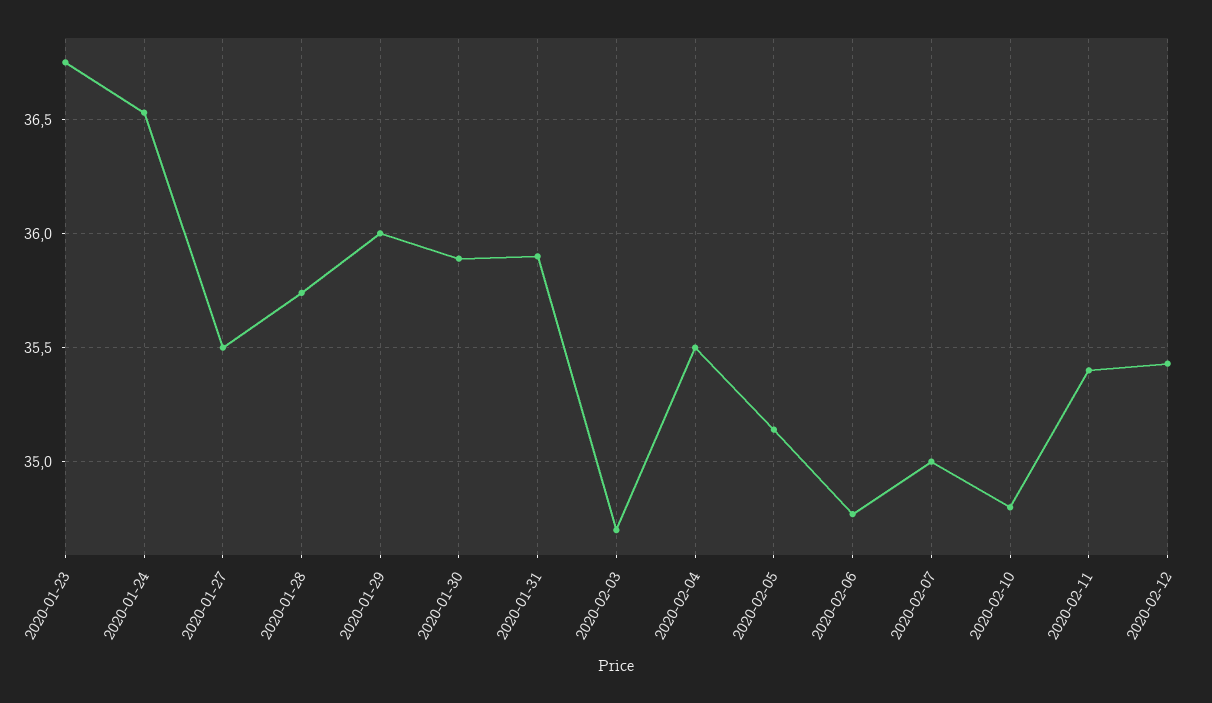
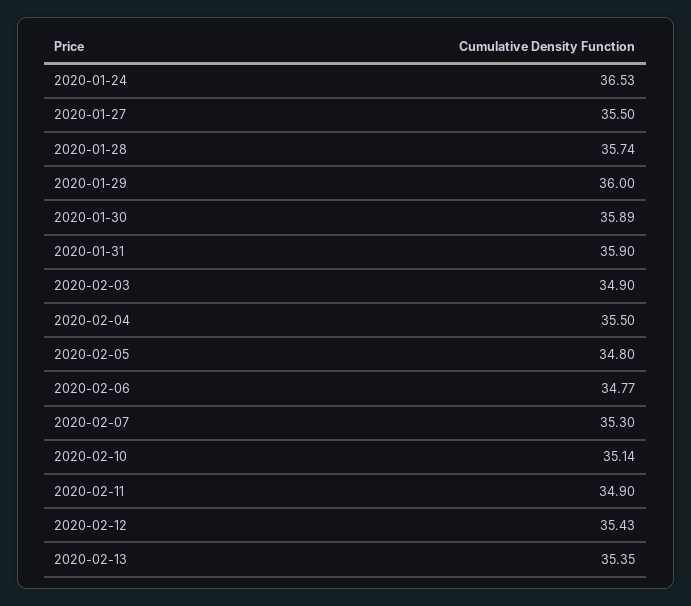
2020-01-23: 36.75 -> none
2020-02-03: 34.7 -> 34.9
2020-02-05: 35.15 -> 34.8
2020-02-07: 35 -> 35.3
2020-02-10: 34.8 -> 35.14
2020-02-11: 35.4 -> 34.9
2020-02-13: none -> 35.35

